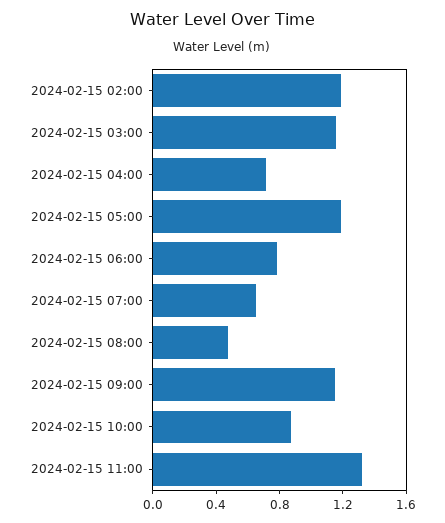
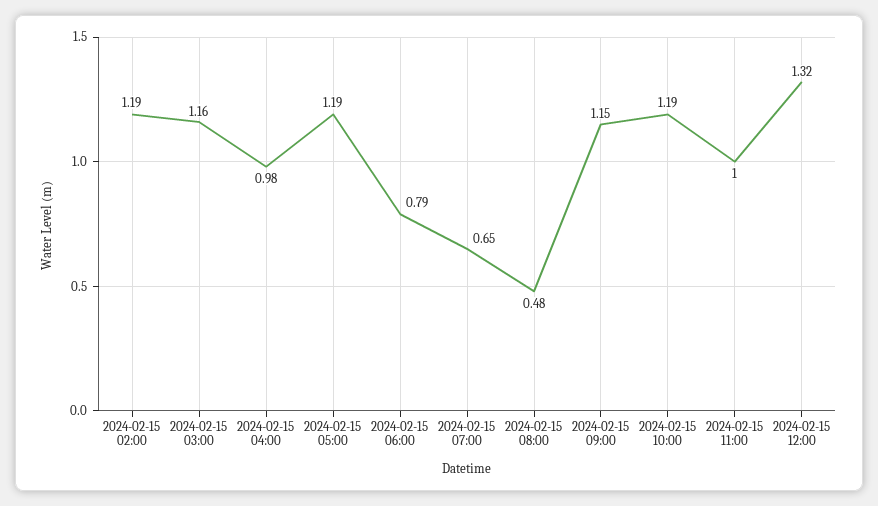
2024-02-15 04:00: 0.7 -> 0.98
2024-02-15 10:00: 0.9 -> 1.19
2024-02-15 11:00: 1.3 -> 1
2024-02-15 12:00: none -> 1.32

